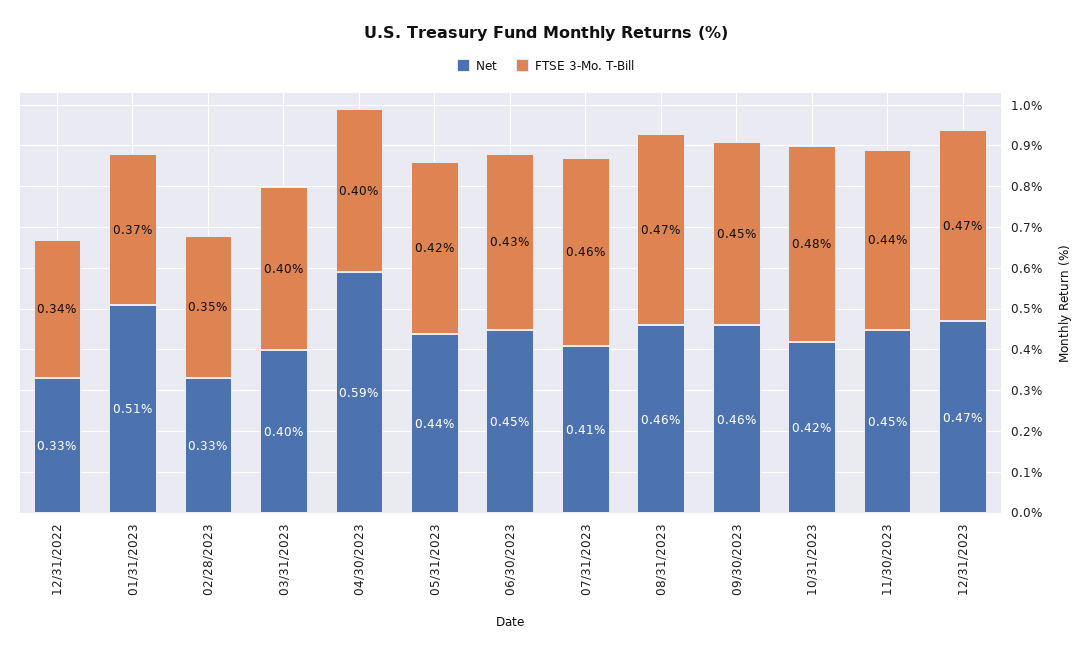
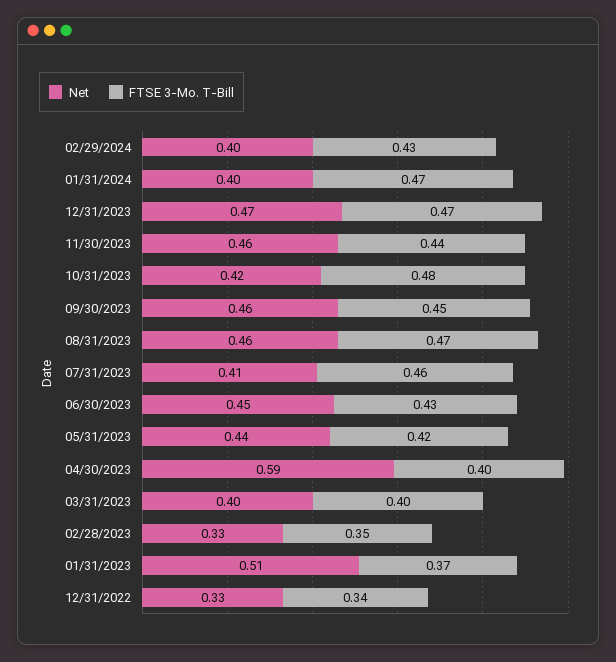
Net, 11/30/2023: 0.45 -> 0.46
Net, 02/29/2024: none -> 0.4
FTSE 3-Mo. T-Bill, 02/29/2024: none -> 0.43
Net, 01/31/2024: none -> 0.4
FTSE 3-Mo. T-Bill, 01/31/2024: none -> 0.47

